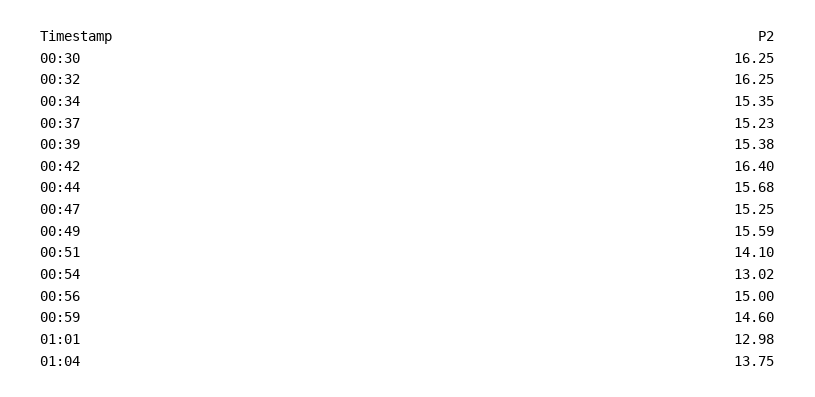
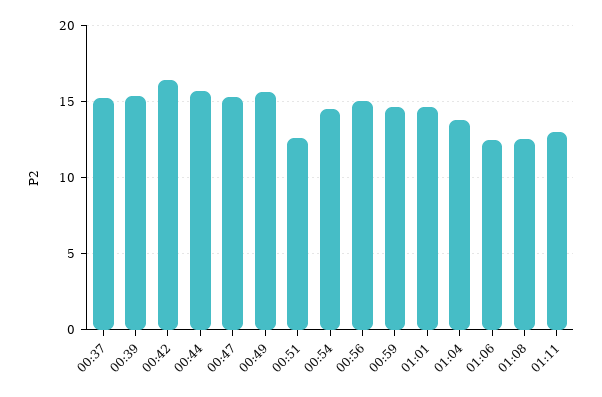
00:30: 16.25 -> none
00:32: 16.25 -> none
00:34: 15.35 -> none
00:51: 14.1 -> 12.5
00:54: 13.02 -> 14.5
01:01: 12.98 -> 14.5
01:06: none -> 12.5
01:08: none -> 12.5
01:11: none -> 13

